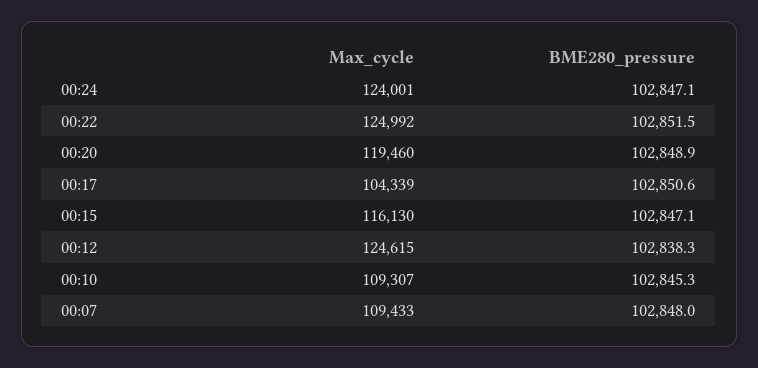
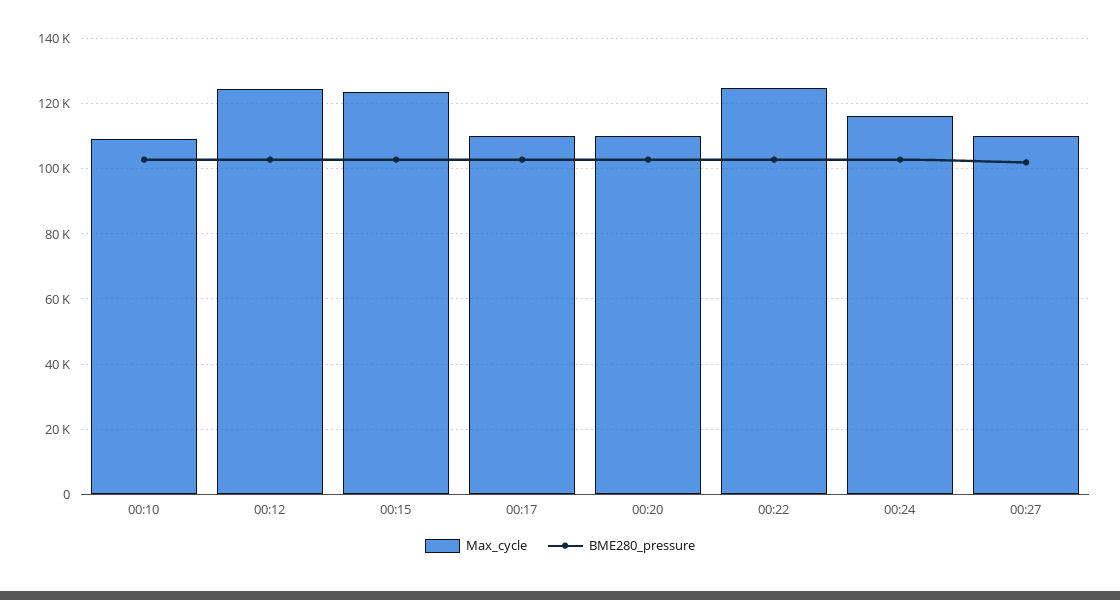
Max_cycle, 00:24: 124001 -> 116000
Max_cycle, 00:20: 119460 -> 110000
Max_cycle, 00:17: 104339 -> 110000
Max_cycle, 00:15: 116130 -> 124000
Max_cycle, 00:07: 109433 -> none
BME280_pressure, 00:07: 102848 -> none
Max_cycle, 00:27: none -> 110000
BME280_pressure, 00:27: none -> 102000

